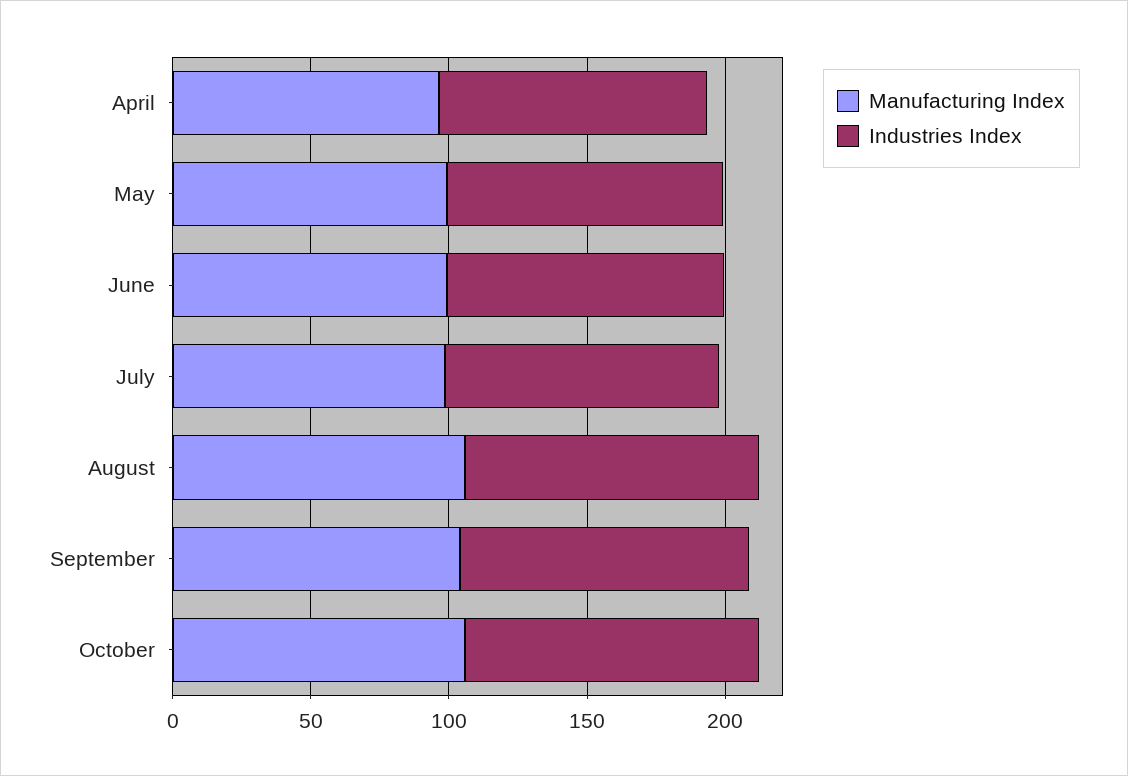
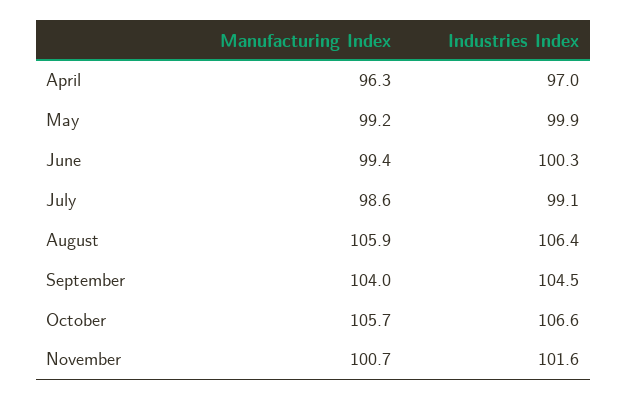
Manufacturing Index, November: none -> 100.7
Industries Index, November: none -> 101.6

